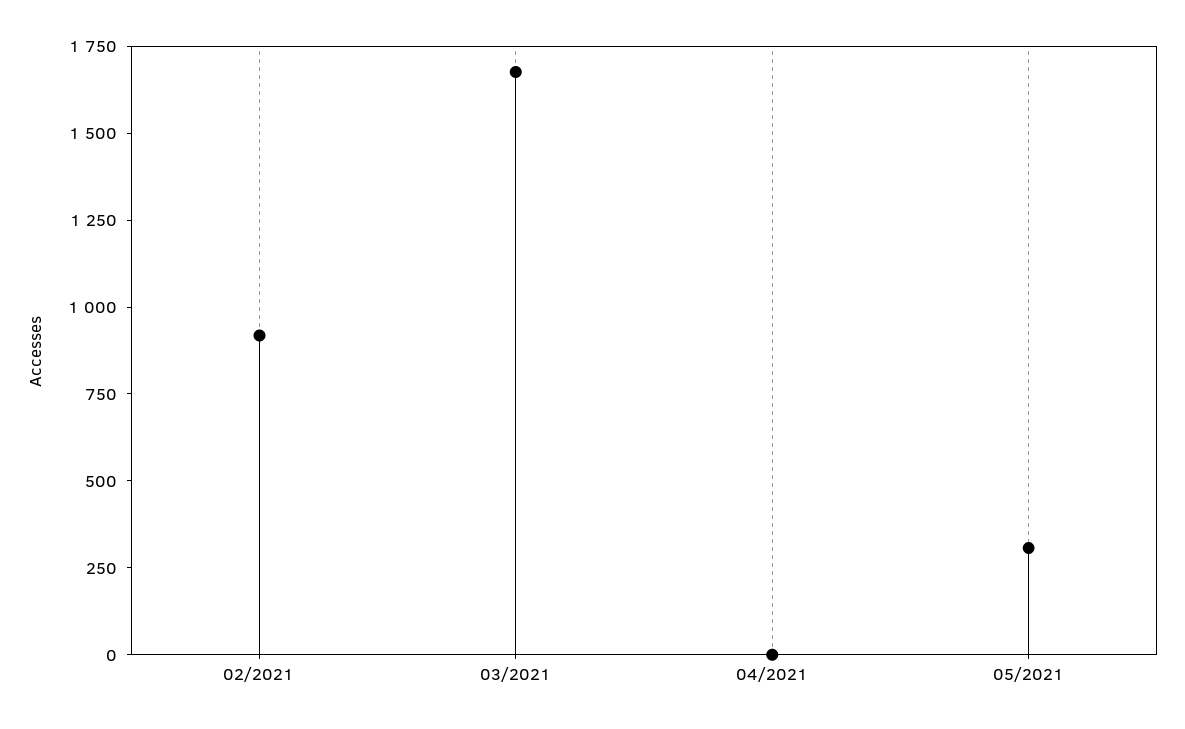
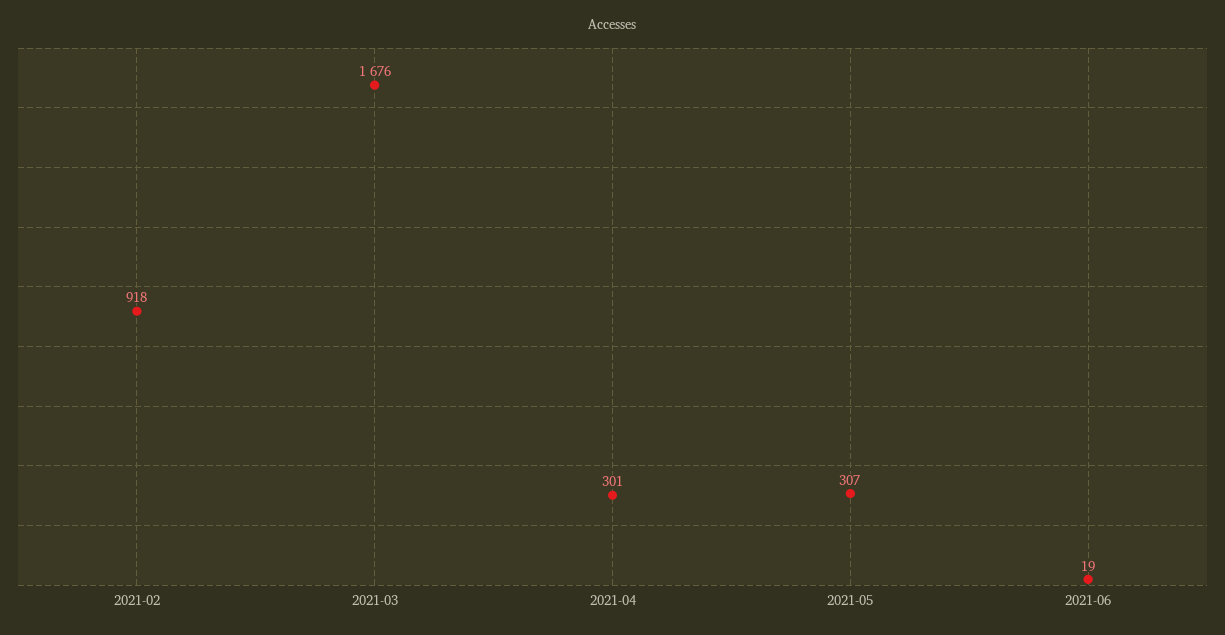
04/2021: 0 -> 301
2021-06: none -> 19

